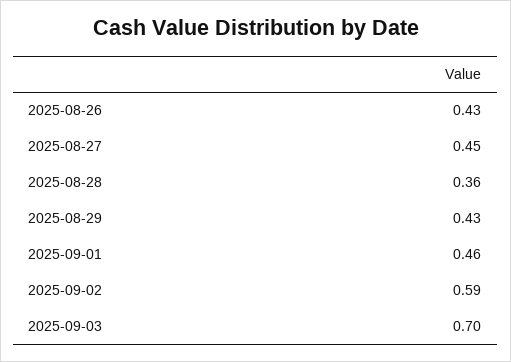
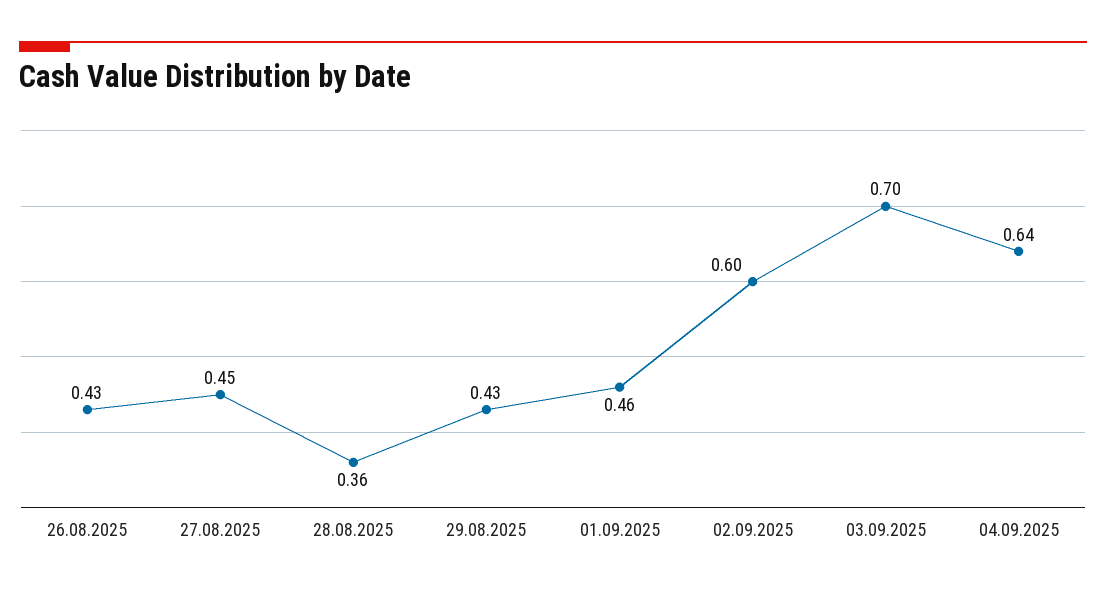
2025-09-02: 0.59 -> 0.6
04.09.2025: none -> 0.64

